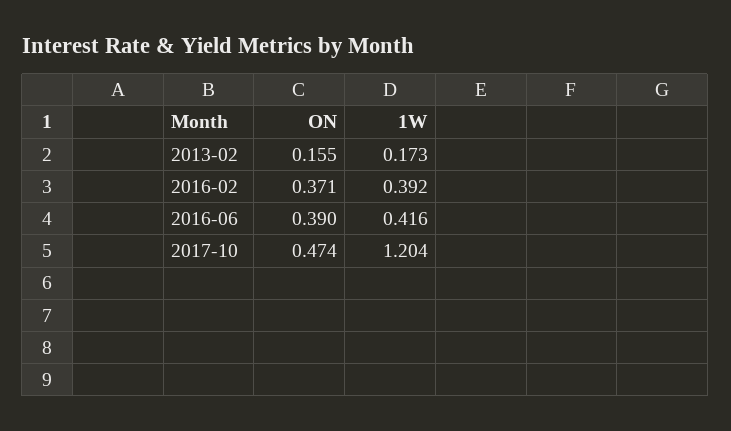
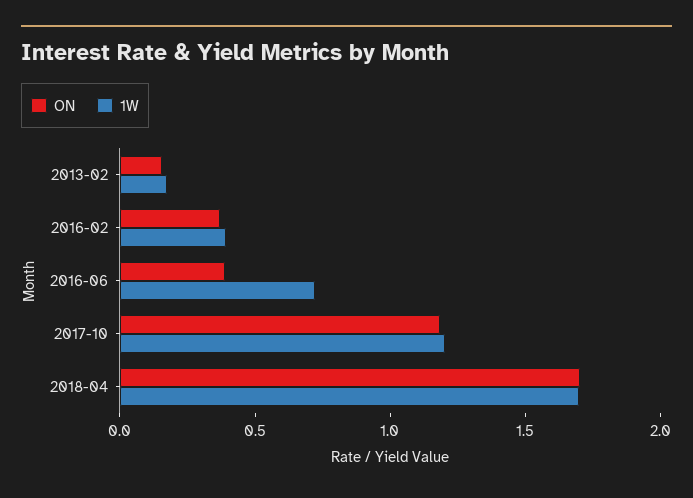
1W, 2016-06: 0.416 -> 0.7
ON, 2017-10: 0.474 -> 1.2
ON, 2018-04: none -> 1.7
1W, 2018-04: none -> 1.7

